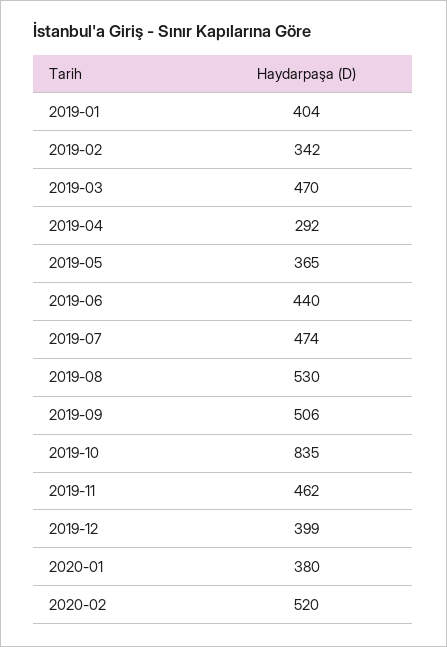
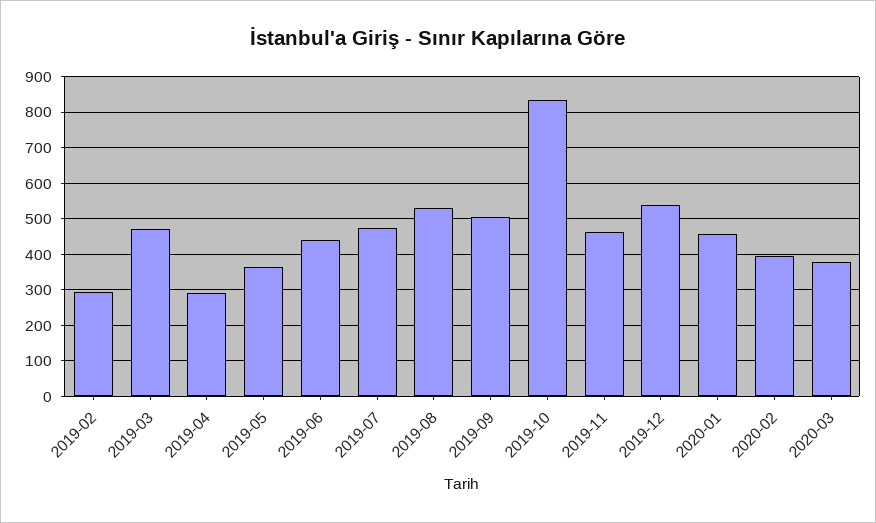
2019-01: 404 -> none
2019-02: 342 -> 300
2019-12: 399 -> 540
2020-01: 380 -> 460
2020-02: 520 -> 400
2020-03: none -> 380

